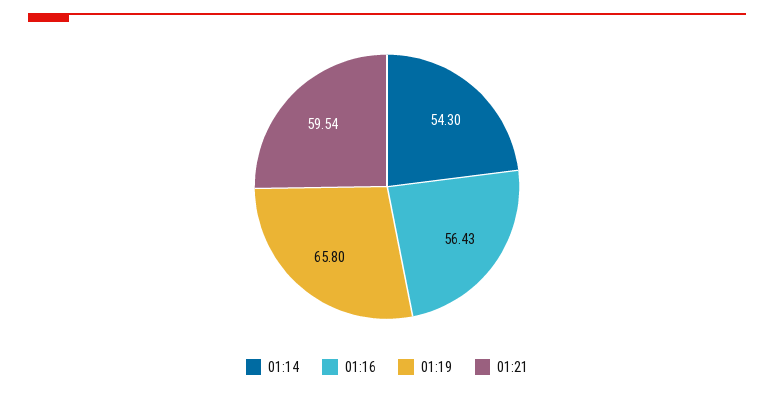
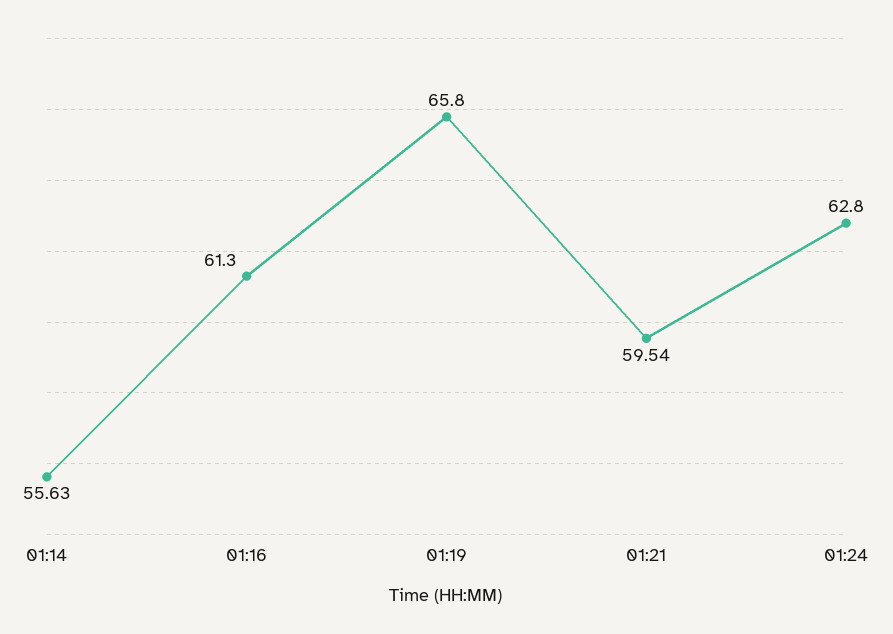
01:14: 54.3 -> 55.63
01:16: 56.43 -> 61.3
01:24: none -> 62.8

